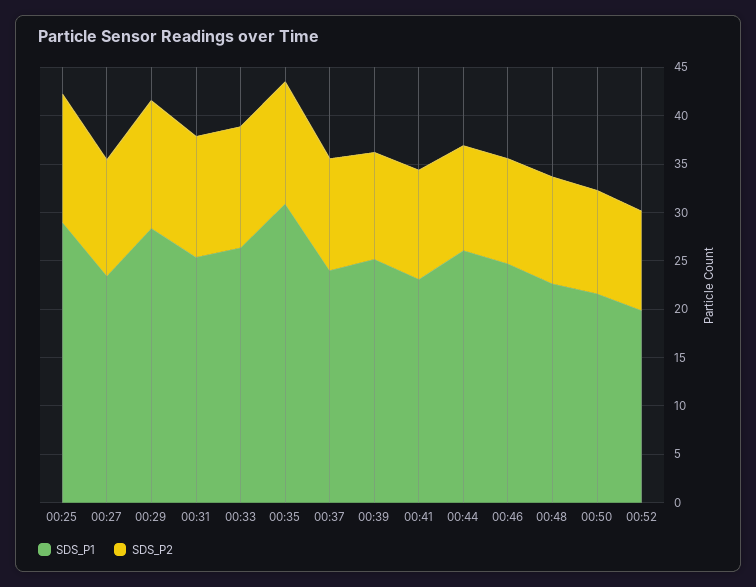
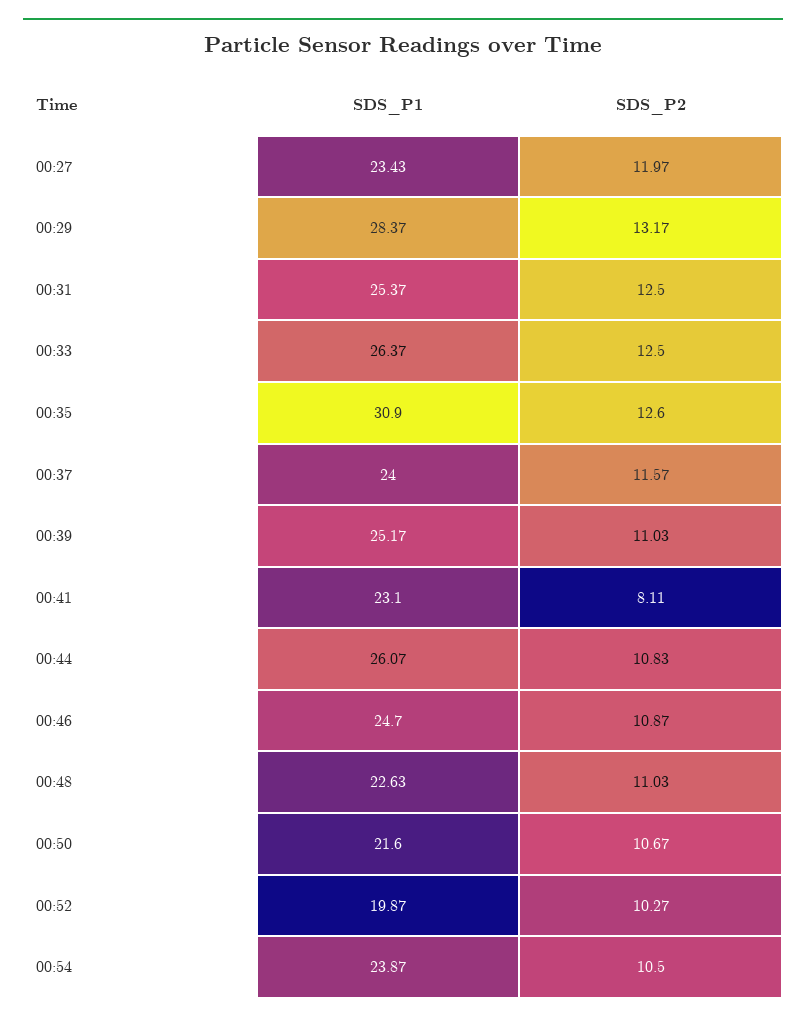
SDS_P1, 00:25: 29 -> none
SDS_P2, 00:25: 13 -> none
SDS_P2, 00:41: 11 -> 8.11
SDS_P1, 00:54: none -> 23.87
SDS_P2, 00:54: none -> 10.5

